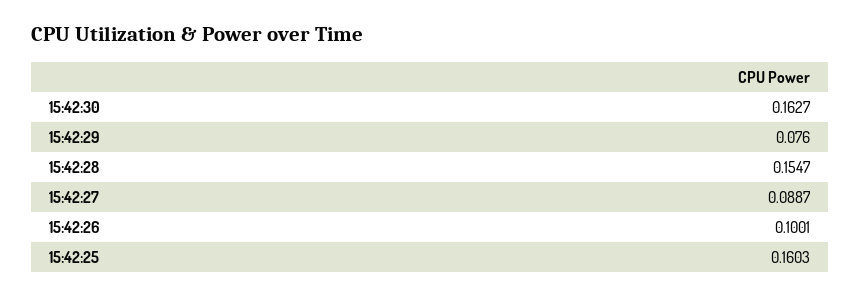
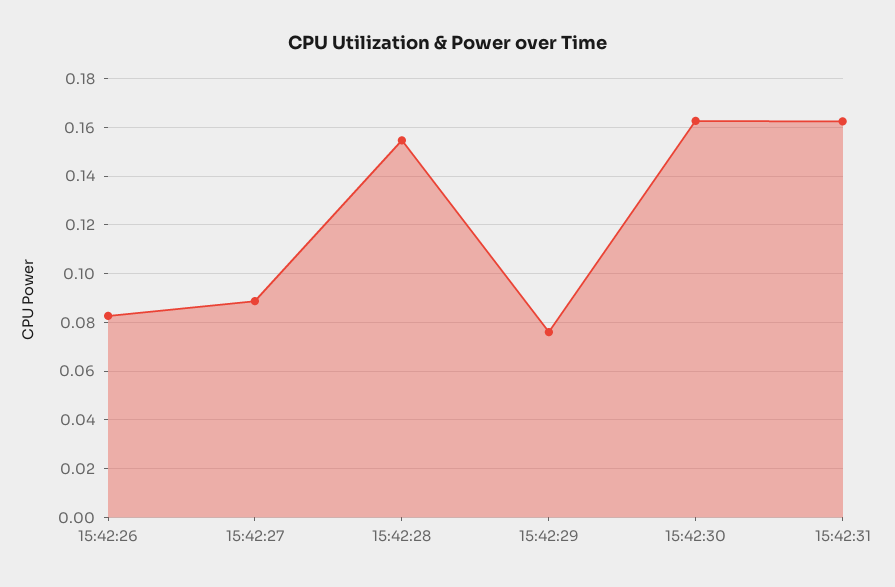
15:42:26: 0.1001 -> 0.0825
15:42:25: 0.1603 -> none
15:42:31: none -> 0.1625

